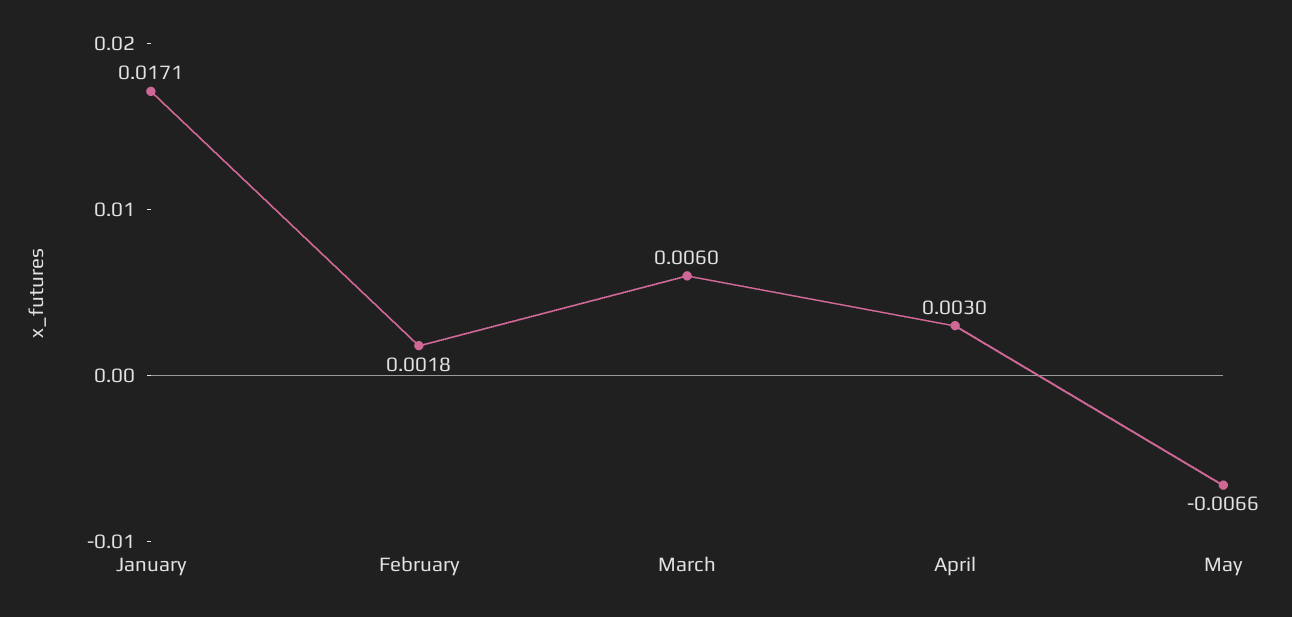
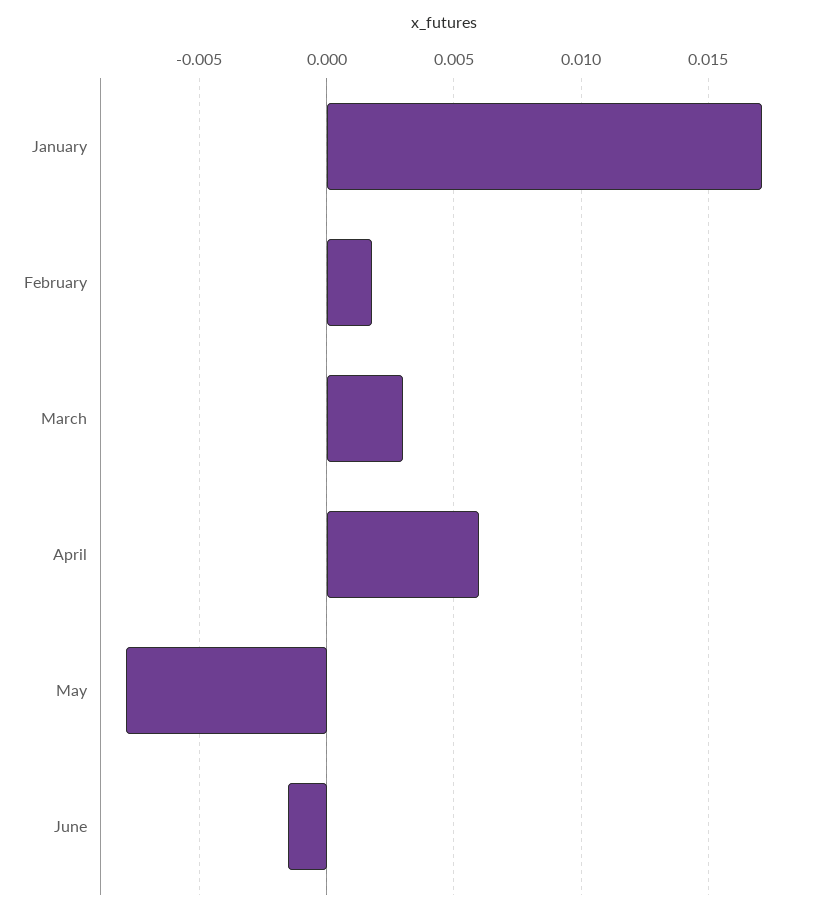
March: 0.006 -> 0.003
April: 0.003 -> 0.006
May: -0.0066 -> -0.008
June: none -> -0.0015

